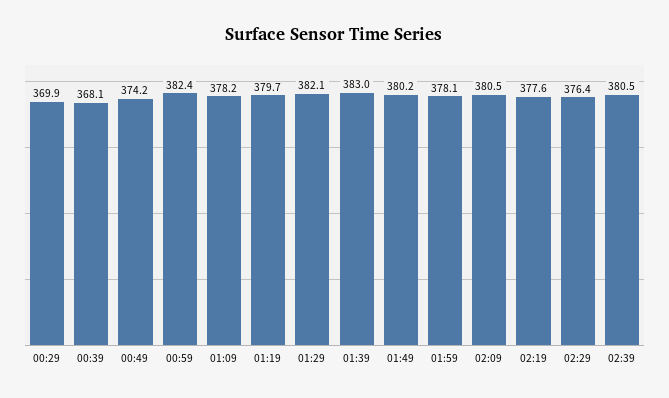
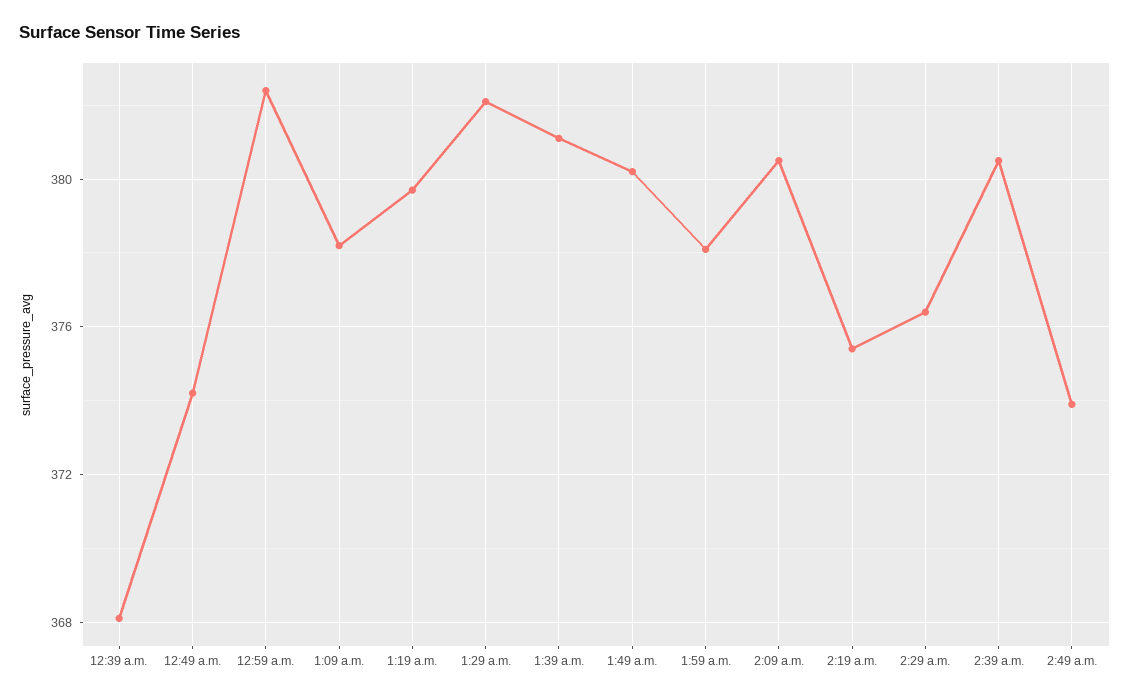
00:29: 369.9 -> none
01:39: 383 -> 381
02:19: 377.6 -> 375.5
2:49 a.m.: none -> 374

